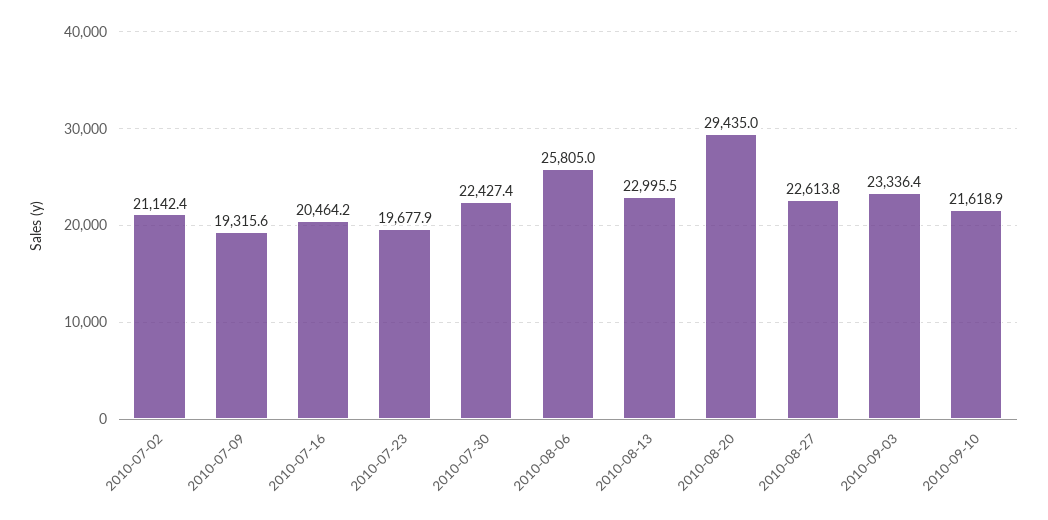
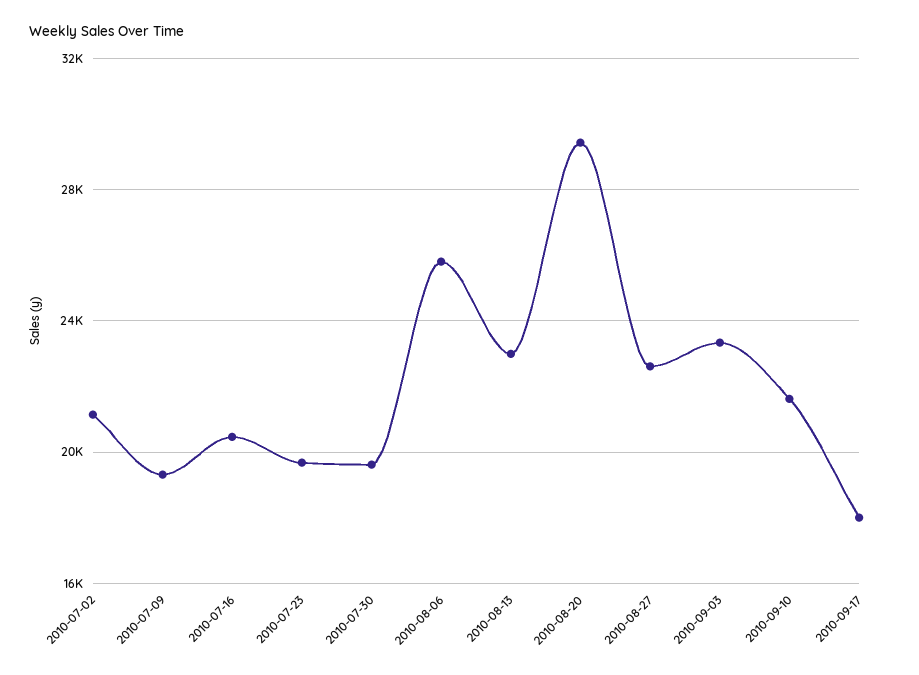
2010-07-30: 22427.4 -> 19500
2010-09-17: none -> 18000

